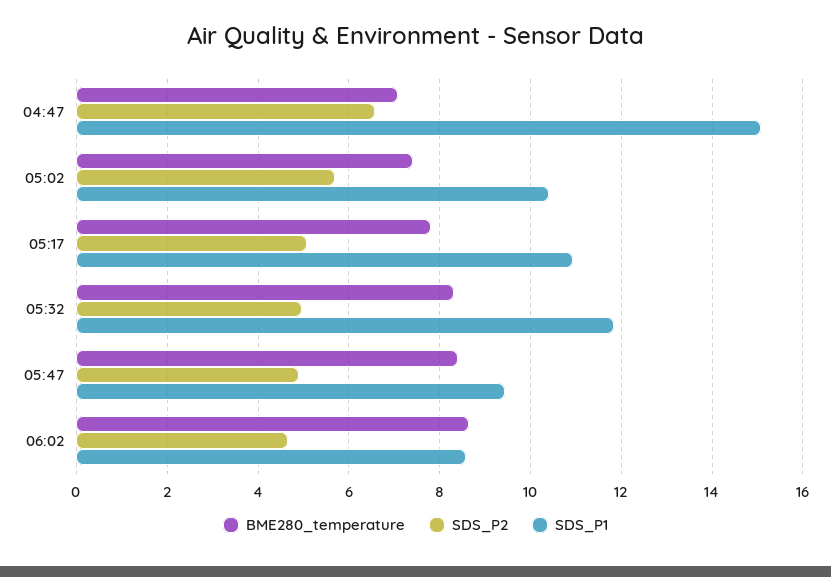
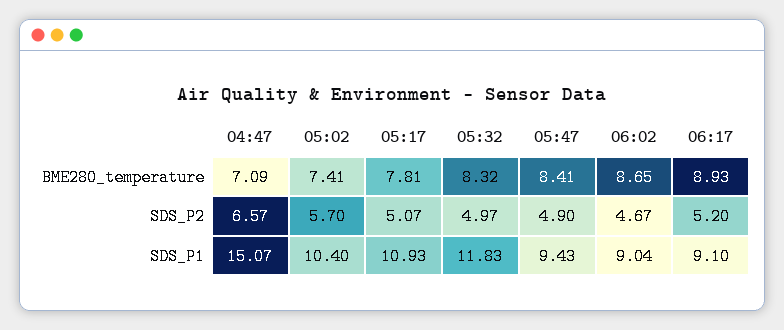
SDS_P1, 06:02: 8.6 -> 9.04
BME280_temperature, 06:17: none -> 8.93
SDS_P2, 06:17: none -> 5.2
SDS_P1, 06:17: none -> 9.1

